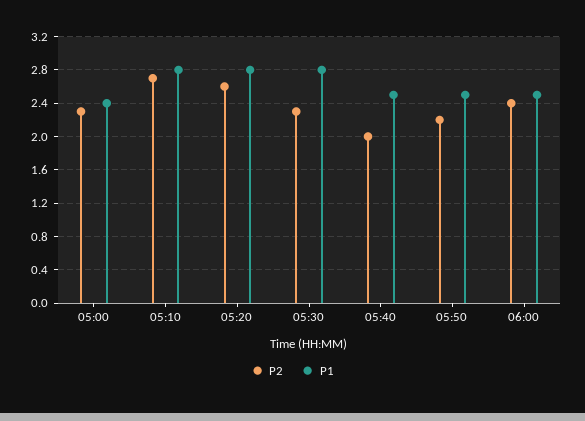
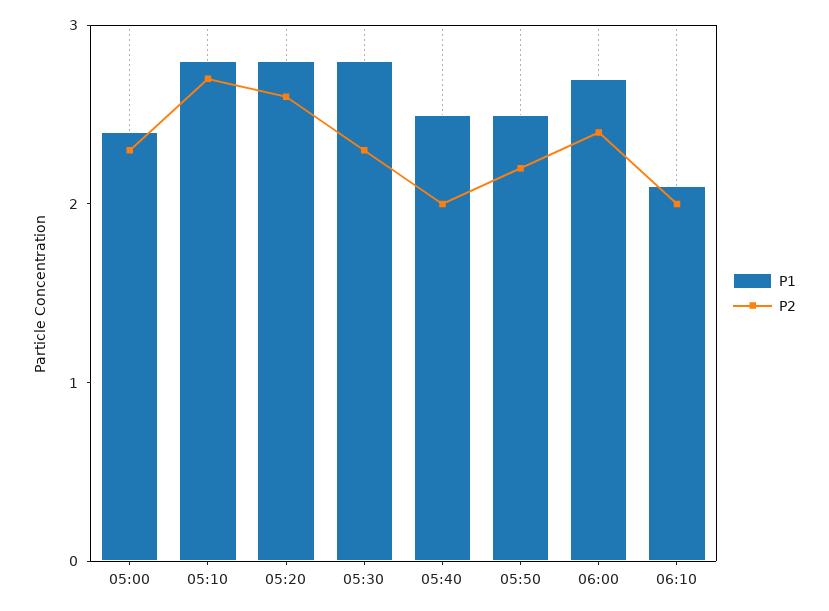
P1, 06:00: 2.5 -> 2.7
P1, 06:10: none -> 2.1
P2, 06:10: none -> 2

